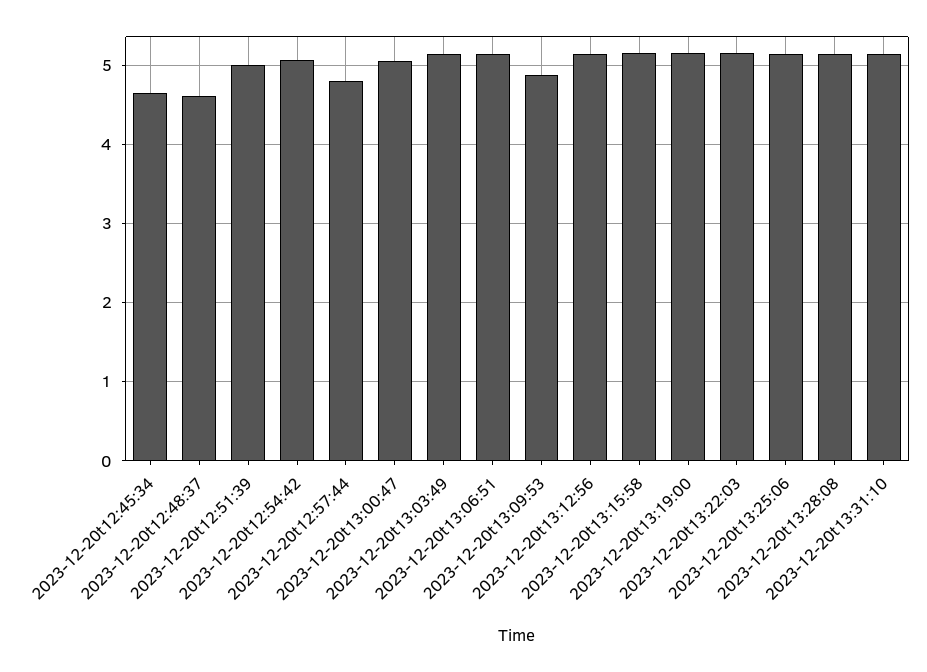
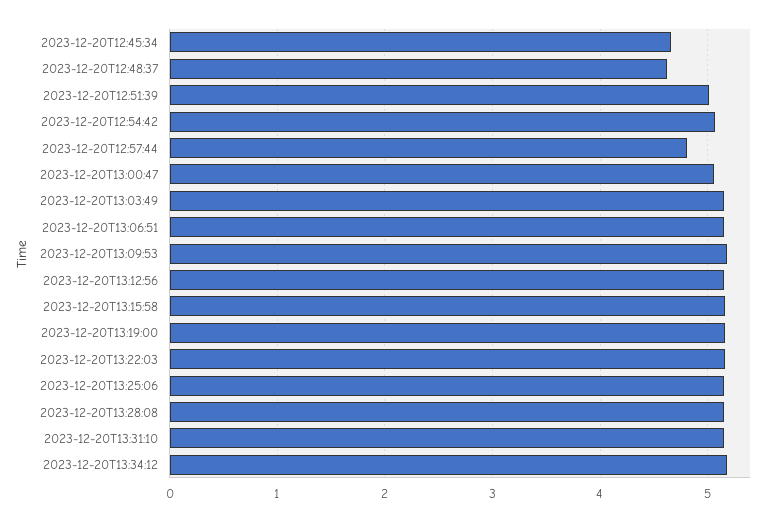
2023-12-20t13:09:53: 4.9 -> 5.2
2023-12-20T13:34:12: none -> 5.2

